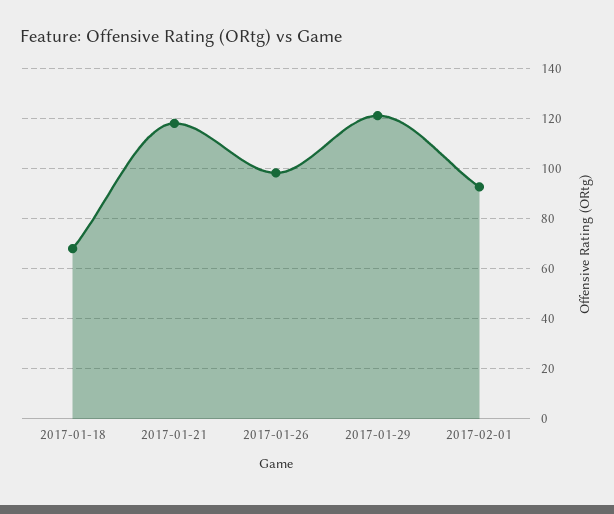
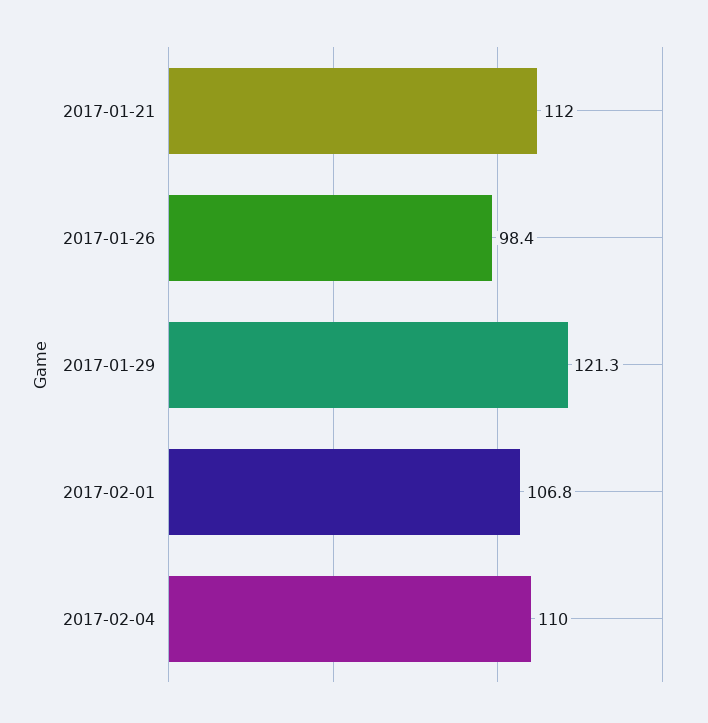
2017-01-18: 67.5 -> none
2017-01-21: 117.5 -> 112
2017-02-01: 92.5 -> 106.8
2017-02-04: none -> 110

